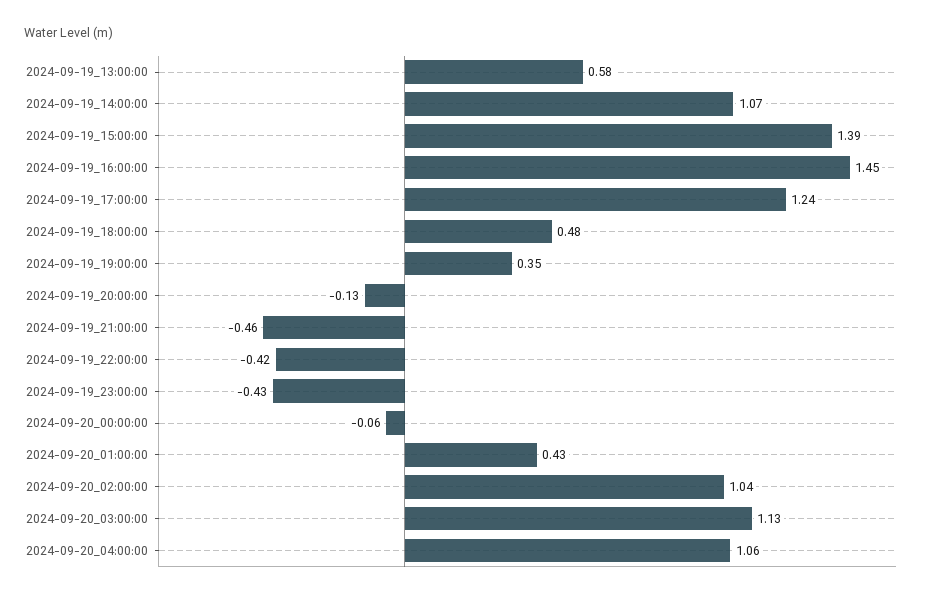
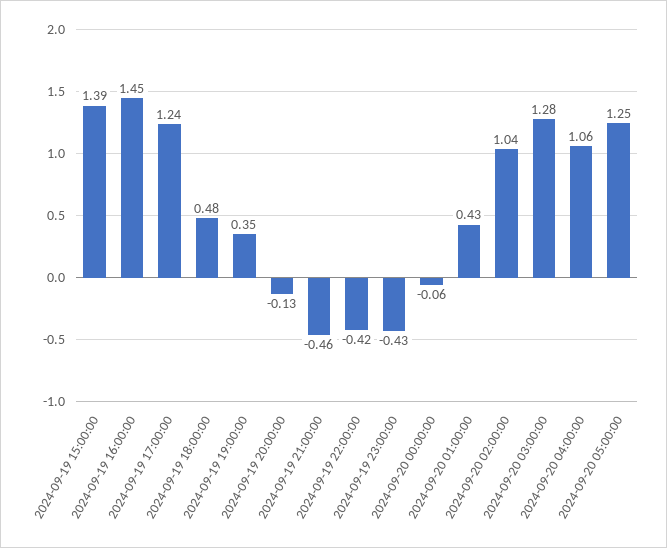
2024-09-19_13:00:00: 0.58 -> none
2024-09-19_14:00:00: 1.07 -> none
2024-09-20_03:00:00: 1.13 -> 1.28
2024-09-20 05:00:00: none -> 1.25

